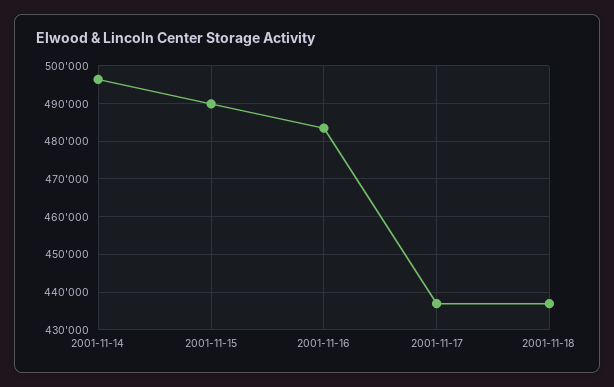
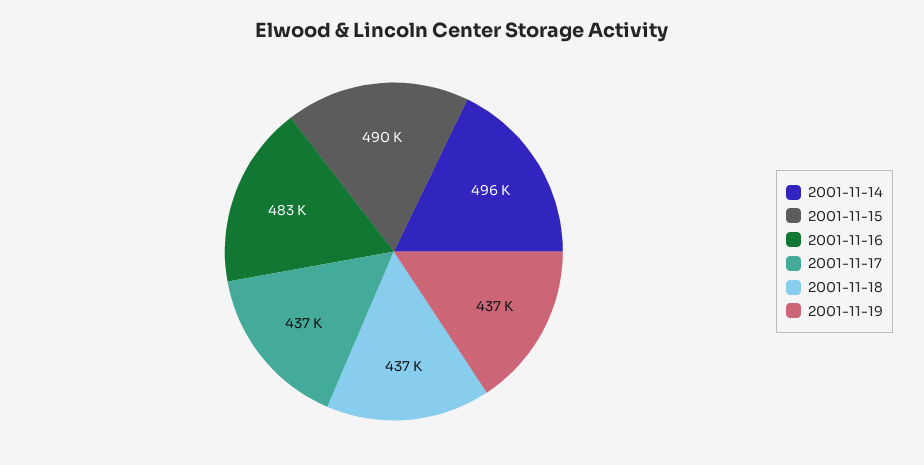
2001-11-19: none -> 437000

